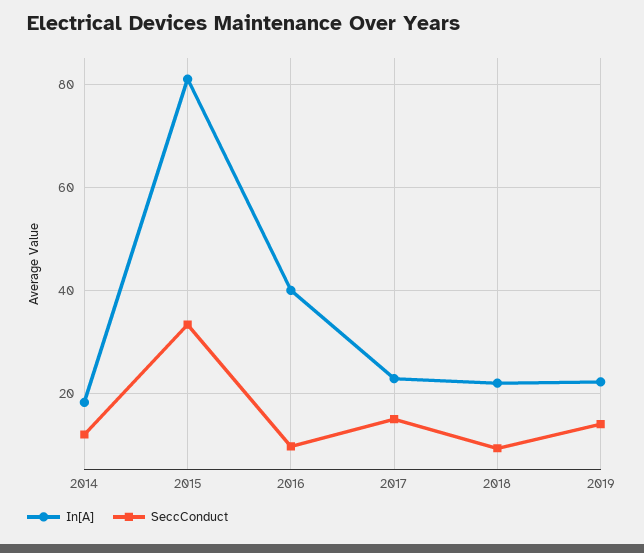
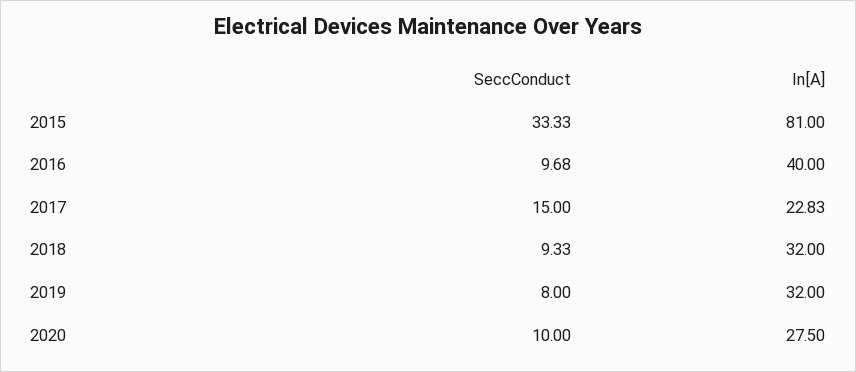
In[A], 2014: 18 -> none
SeccConduct, 2014: 12 -> none
In[A], 2018: 22 -> 32
In[A], 2019: 22 -> 32
SeccConduct, 2019: 14 -> 8
SeccConduct, 2020: none -> 10
In[A], 2020: none -> 27.5

